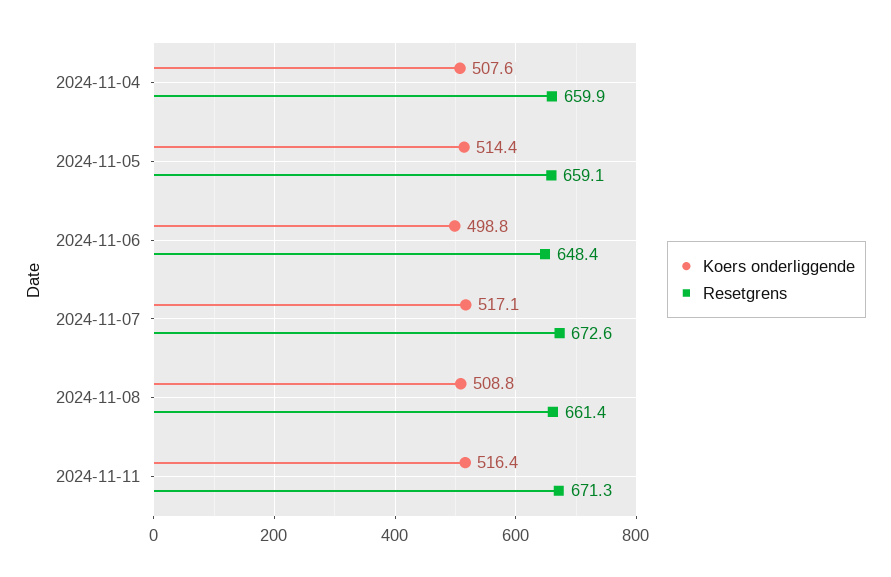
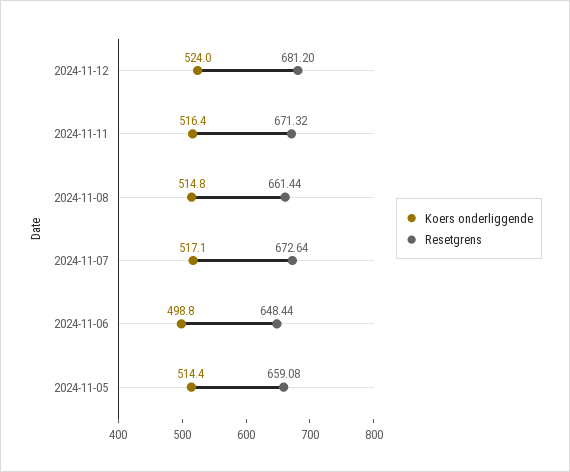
Koers onderliggende, 2024-11-04: 507.6 -> none
Resetgrens, 2024-11-04: 659.9 -> none
Koers onderliggende, 2024-11-08: 508.8 -> 514.8
Koers onderliggende, 2024-11-12: none -> 524
Resetgrens, 2024-11-12: none -> 681.2

